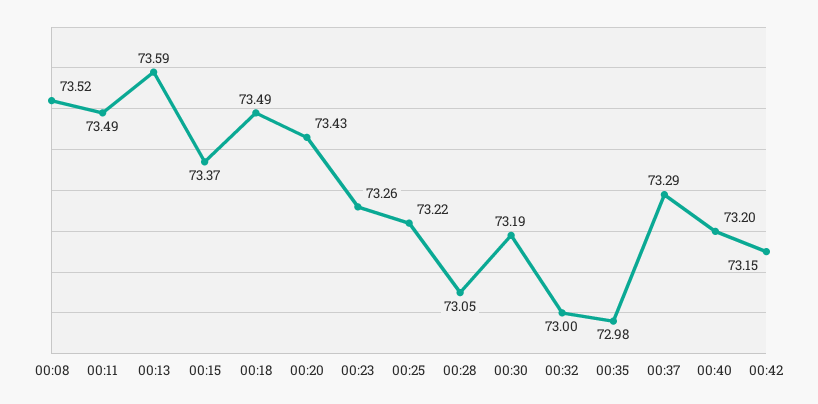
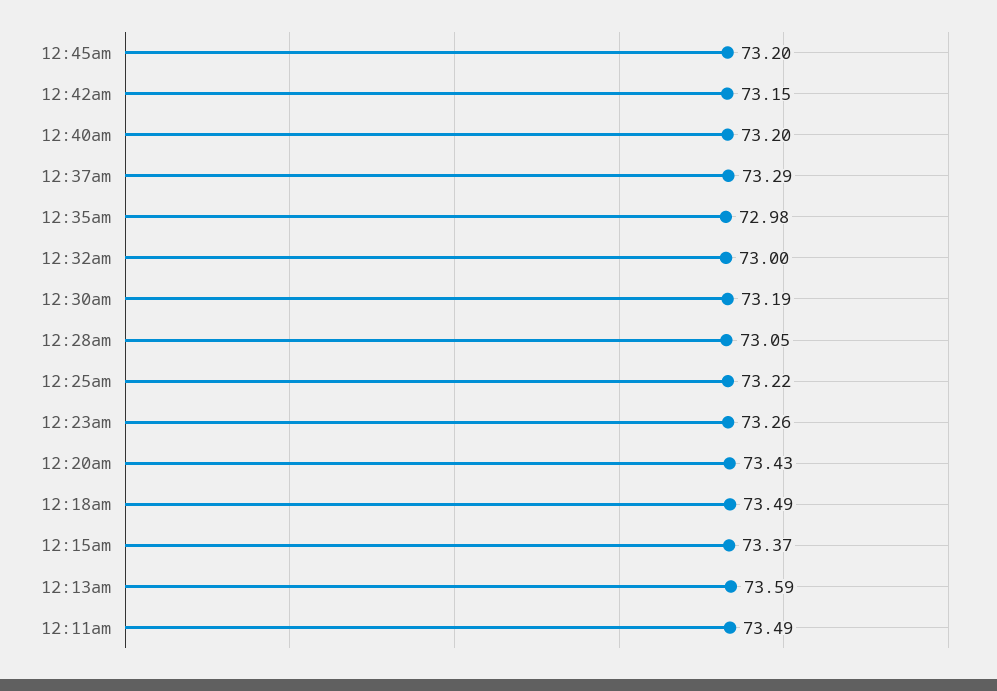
00:08: 73.52 -> none
12:45am: none -> 73.2

